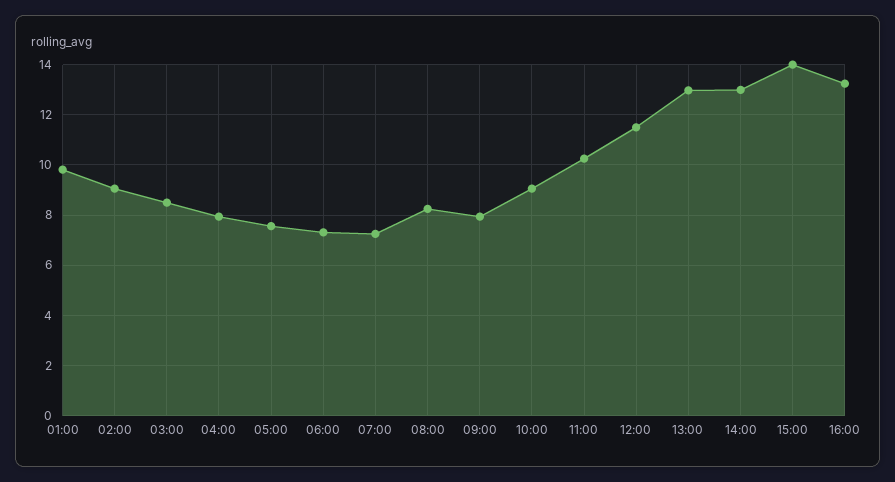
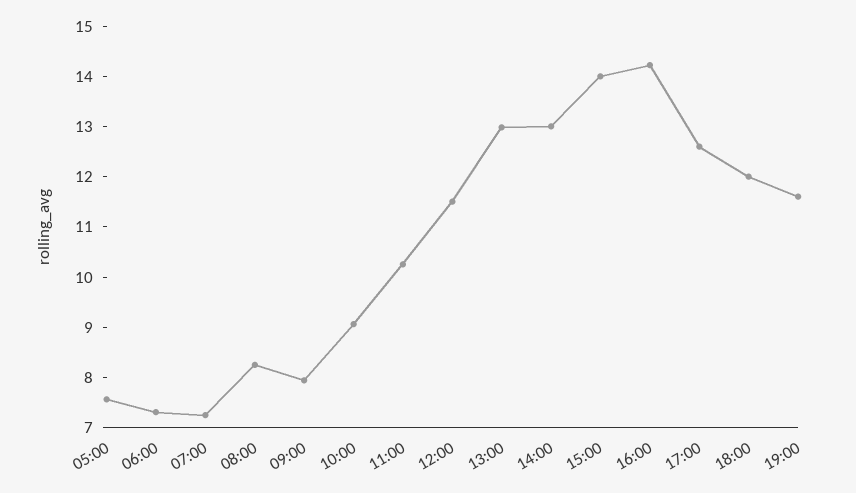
01:00: 9.75 -> none
02:00: 9 -> none
03:00: 8.5 -> none
04:00: 8 -> none
16:00: 13.25 -> 14.2
17:00: none -> 12.6
18:00: none -> 12
19:00: none -> 11.6

